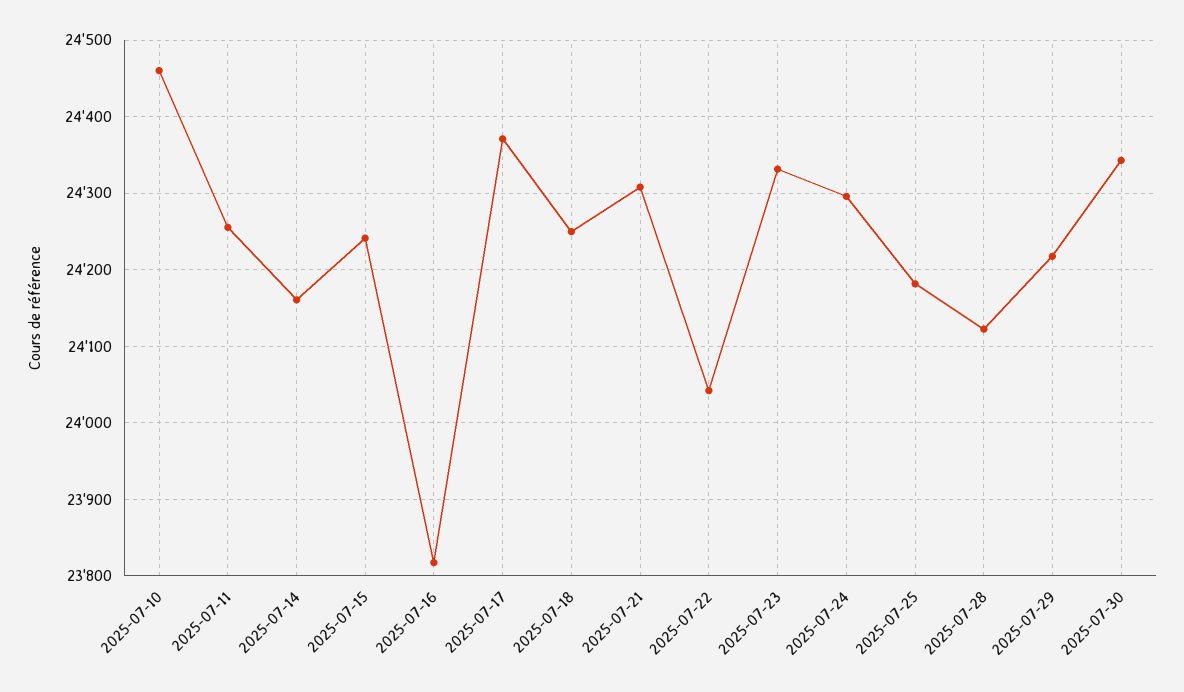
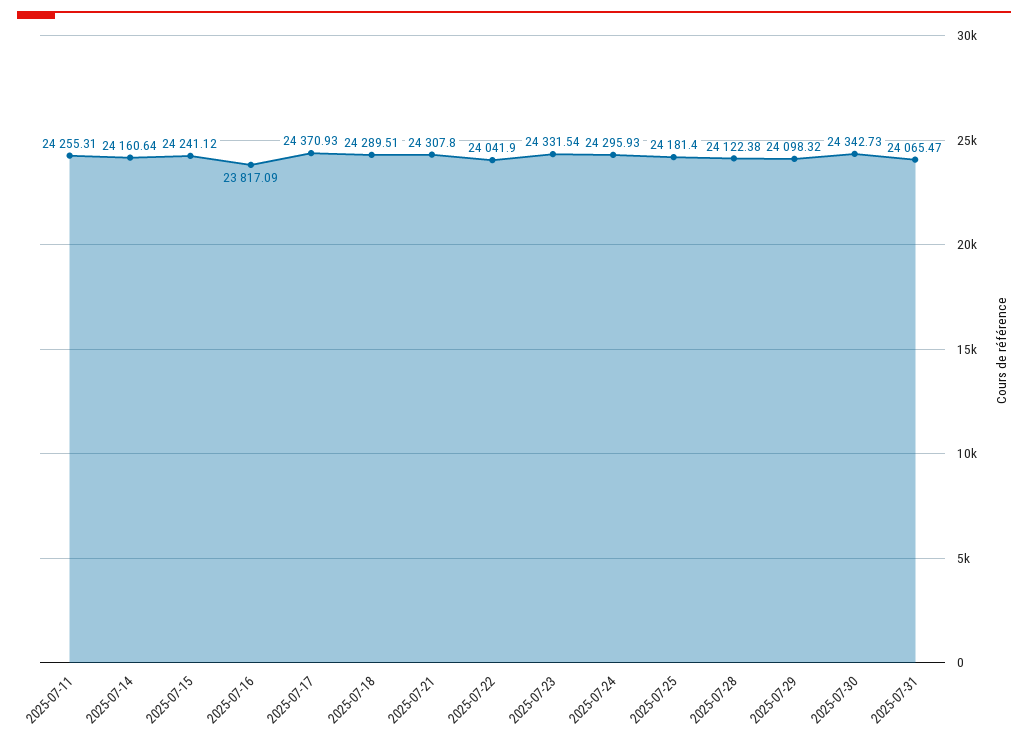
2025-07-10: 24460 -> none
2025-07-18: 24250 -> 24289.51
2025-07-29: 24220 -> 24098.32
2025-07-31: none -> 24065.47

